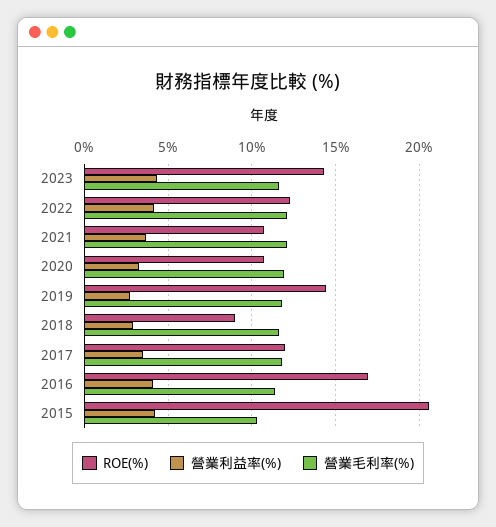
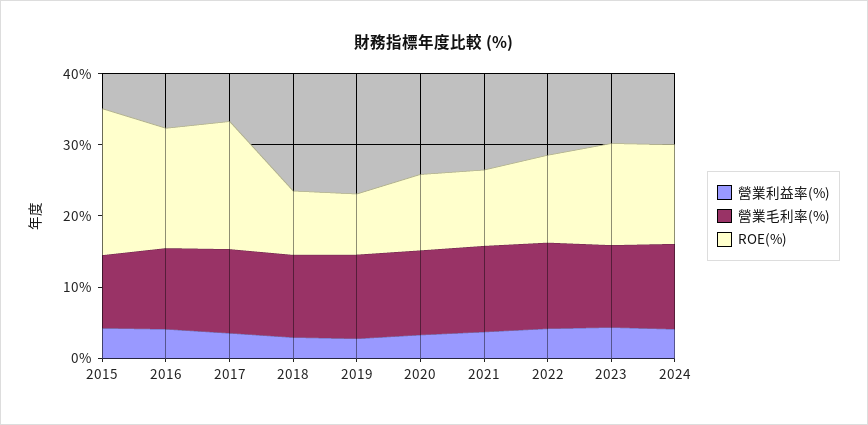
ROE(%), 2019: 14.5 -> 8
ROE(%), 2017: 12 -> 18
營業利益率(%), 2024: none -> 4
營業毛利率(%), 2024: none -> 12
ROE(%), 2024: none -> 14

